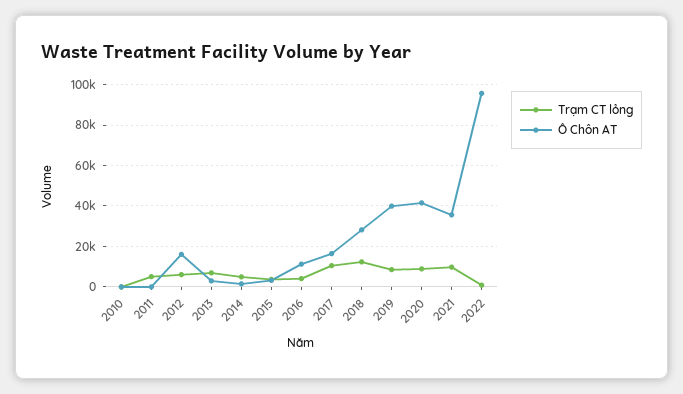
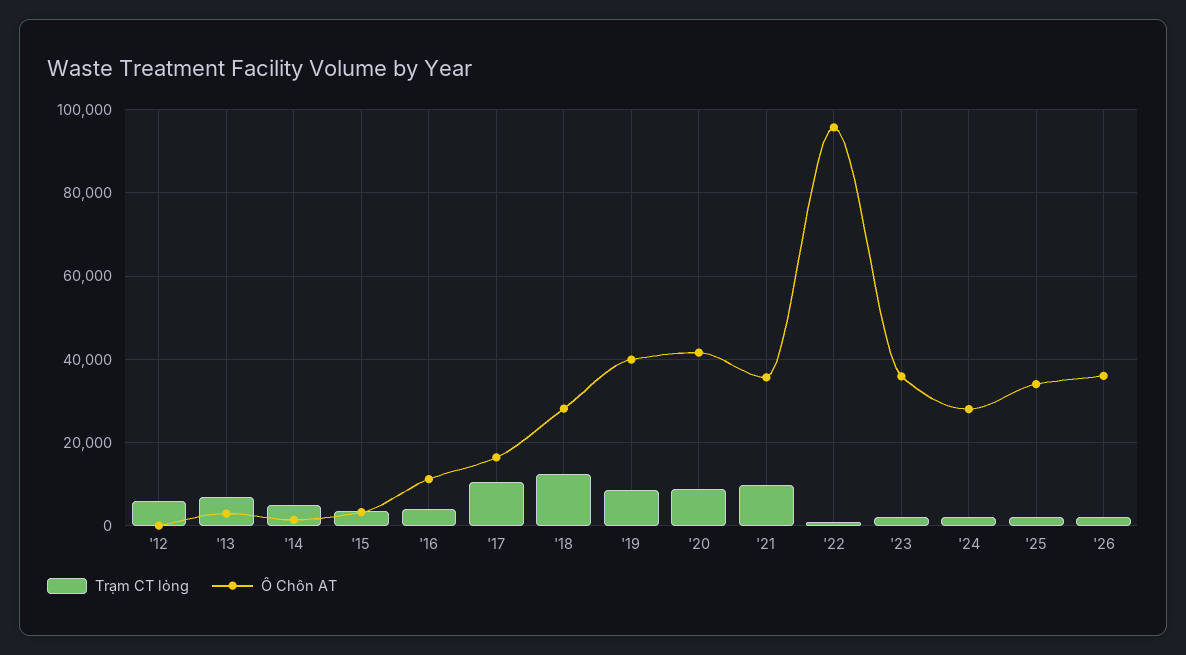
Trạm CT lỏng, 2010: 0 -> none
Ô Chôn AT, 2010: 0 -> none
Trạm CT lỏng, 2011: 5000 -> none
Ô Chôn AT, 2011: 0 -> none
Ô Chôn AT, 2012: 15000 -> 0
Trạm CT lỏng, '23: none -> 2000
Ô Chôn AT, '23: none -> 36000
Trạm CT lỏng, '24: none -> 2000
Ô Chôn AT, '24: none -> 28000
Trạm CT lỏng, '25: none -> 2000
Ô Chôn AT, '25: none -> 34000
Trạm CT lỏng, '26: none -> 2000
Ô Chôn AT, '26: none -> 36000

